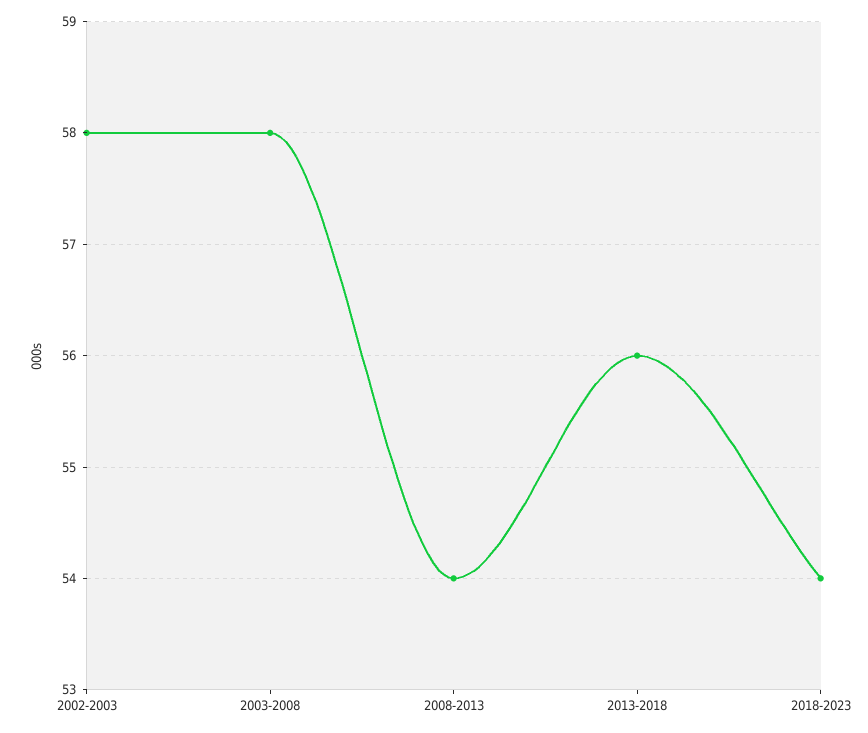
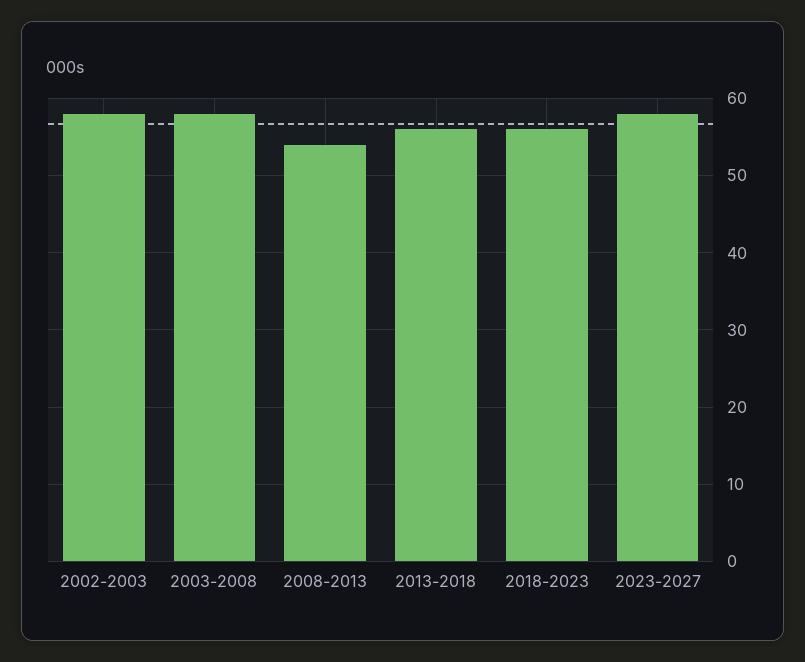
2018-2023: 54 -> 56
2023-2027: none -> 58

